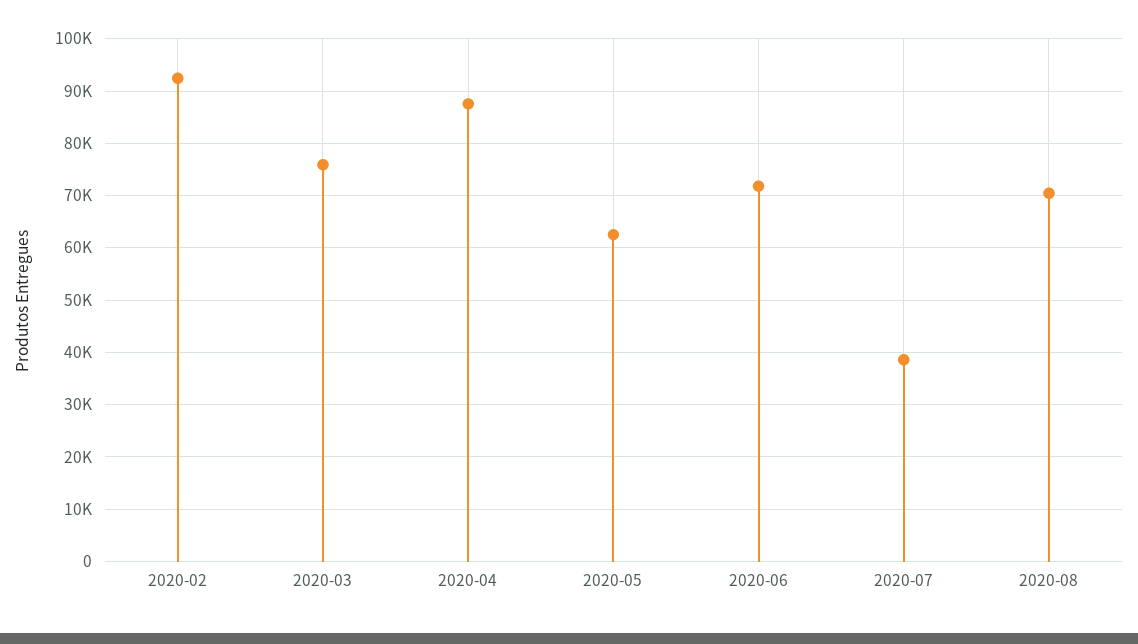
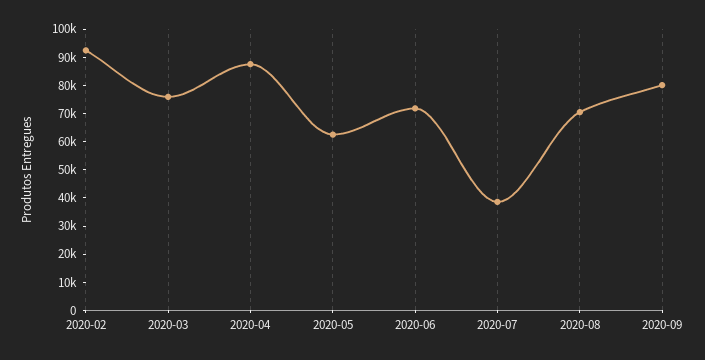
2020-09: none -> 80000

